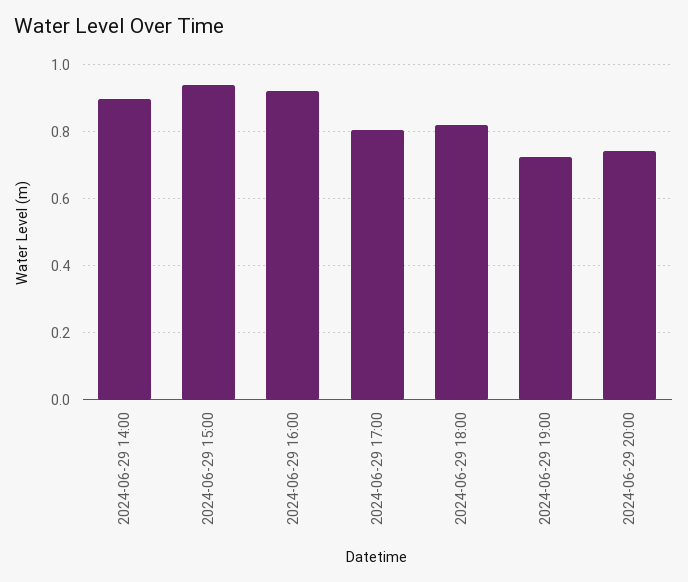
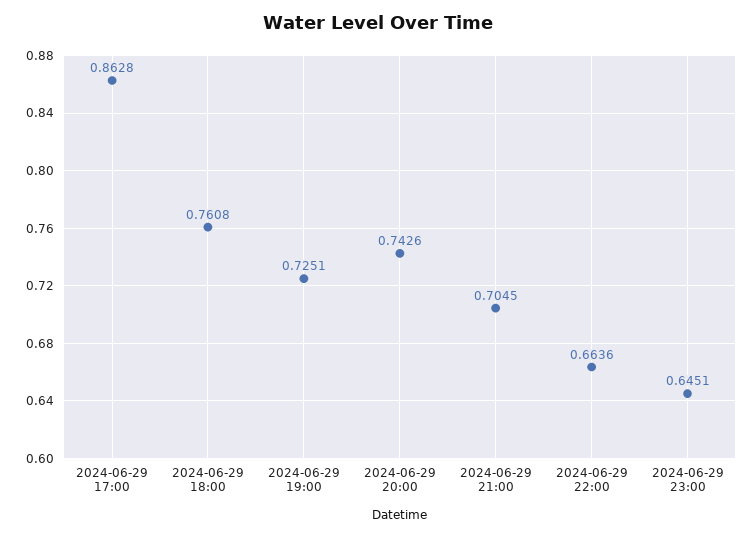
2024-06-29 14:00: 0.9 -> none
2024-06-29 15:00: 0.94 -> none
2024-06-29 16:00: 0.92 -> none
2024-06-29 17:00: 0.8 -> 0.8628
2024-06-29 18:00: 0.82 -> 0.7608
2024-06-29 21:00: none -> 0.7045
2024-06-29 22:00: none -> 0.6636
2024-06-29 23:00: none -> 0.6451

